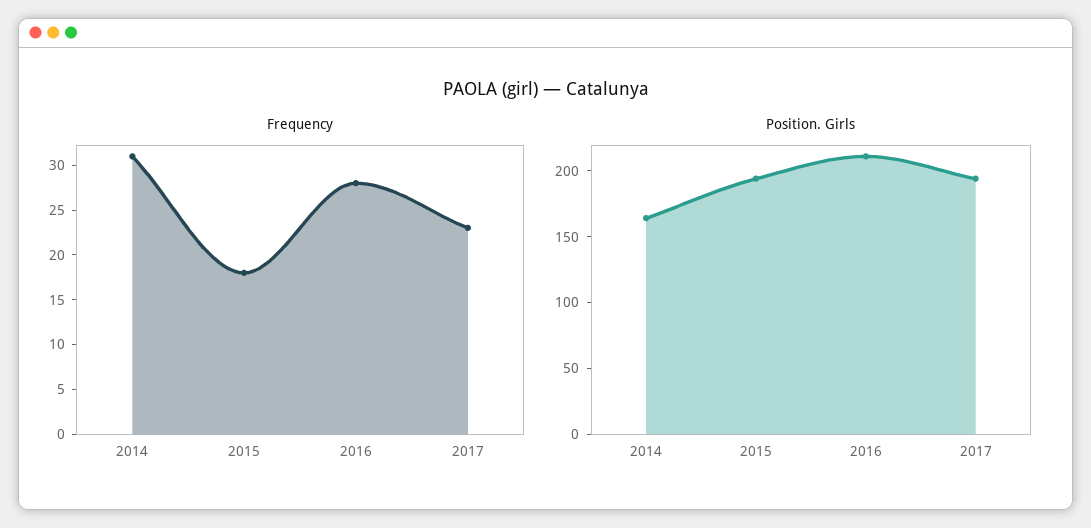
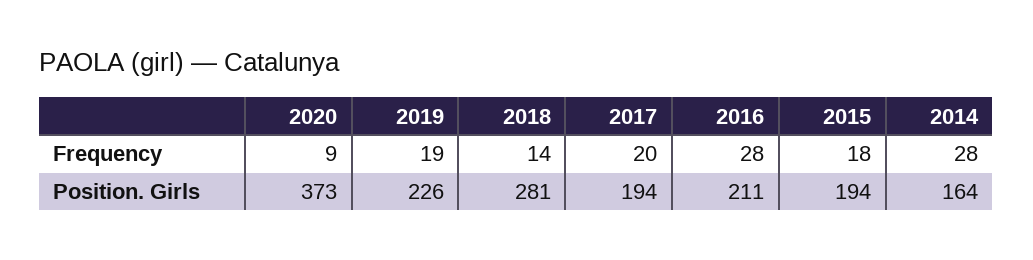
Frequency, 2014: 31 -> 28
Frequency, 2017: 23 -> 20
Frequency, 2020: none -> 9
Frequency, 2019: none -> 19
Frequency, 2018: none -> 14
Position. Girls, 2020: none -> 373
Position. Girls, 2019: none -> 226
Position. Girls, 2018: none -> 281

